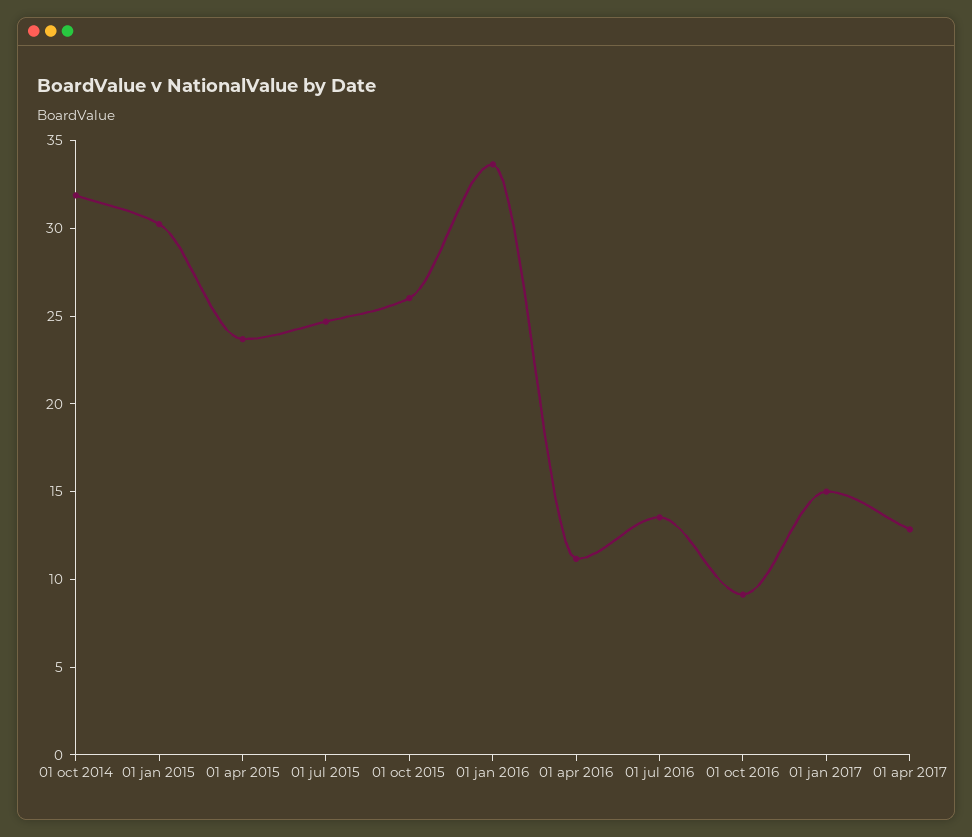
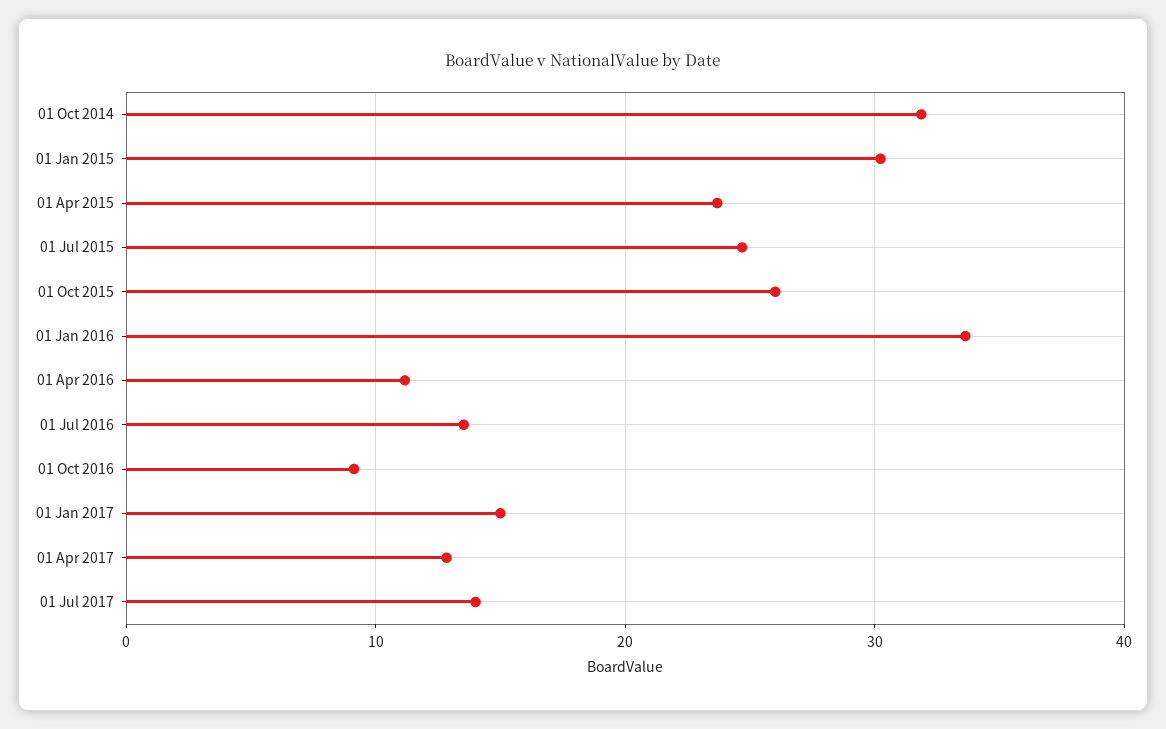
01 Jul 2017: none -> 14

